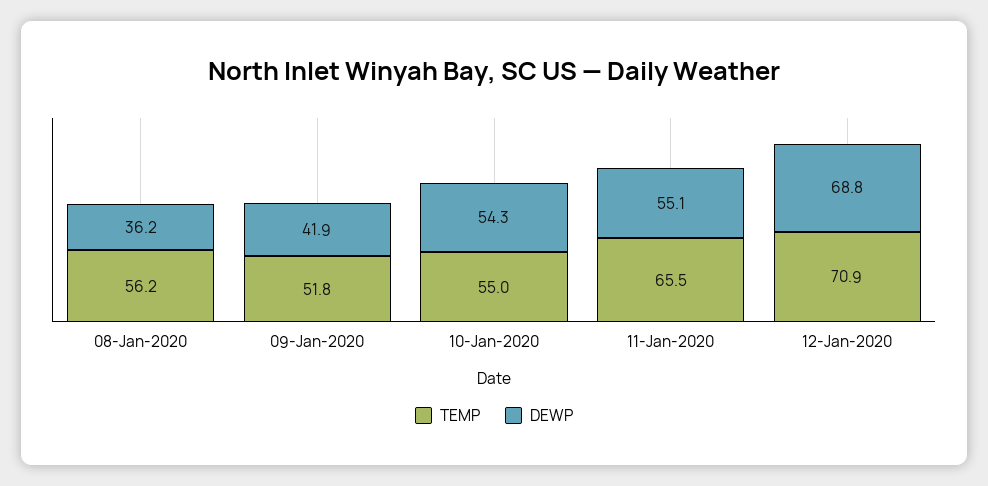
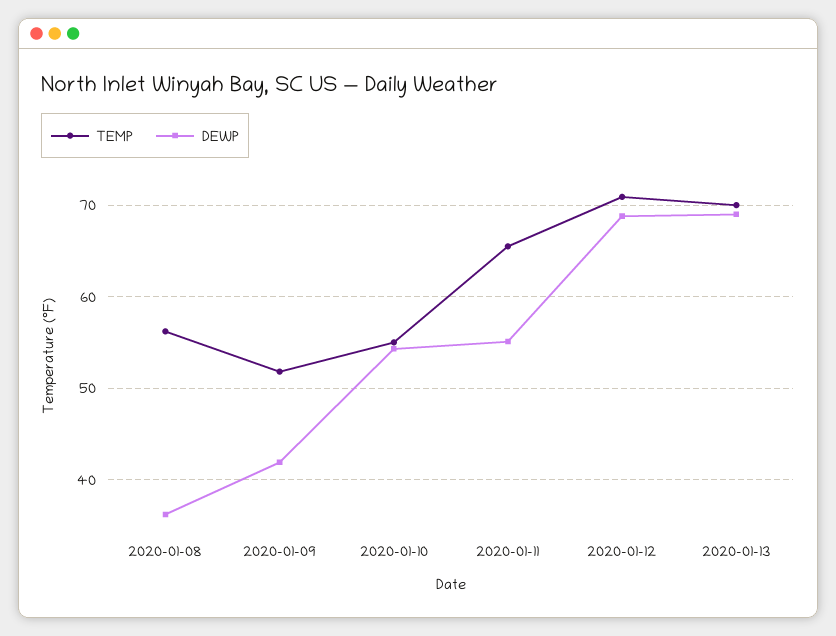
TEMP, 2020-01-13: none -> 70
DEWP, 2020-01-13: none -> 69

